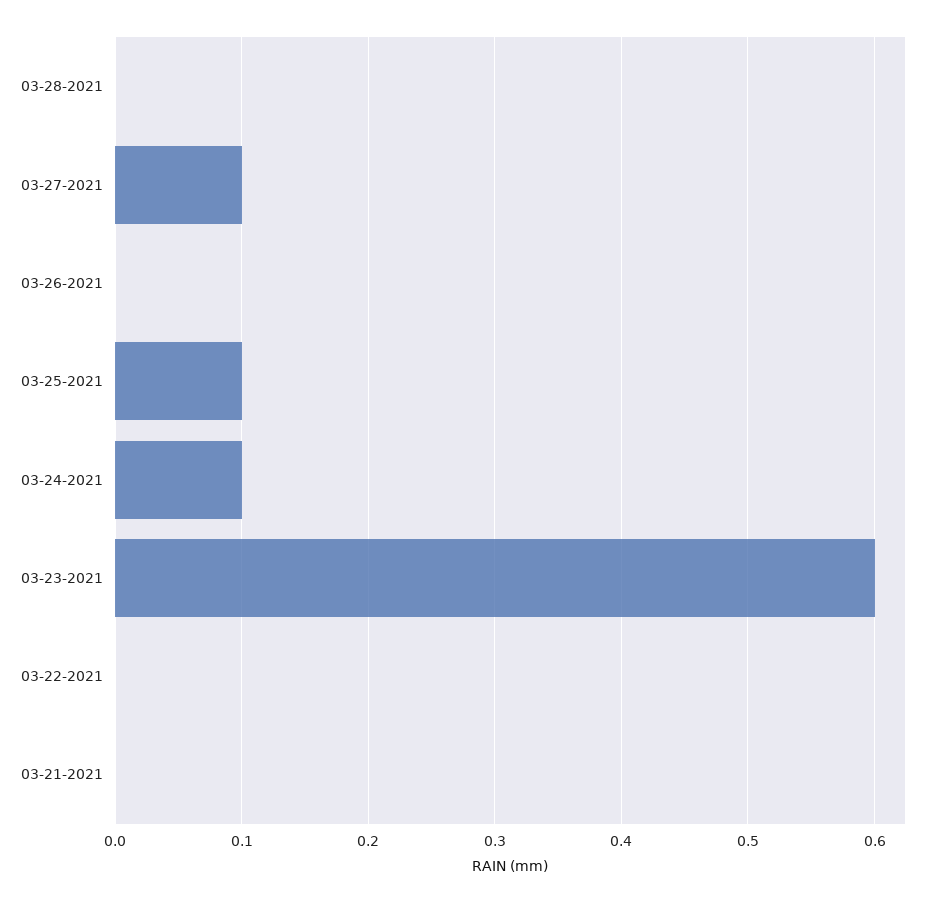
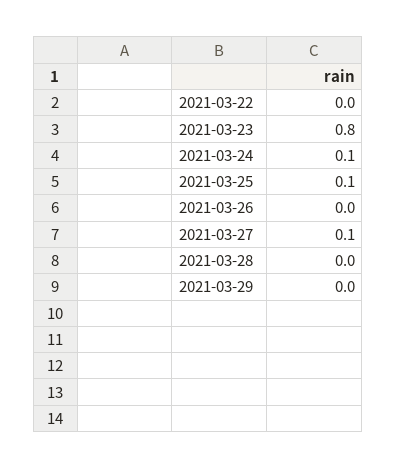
03-23-2021: 0.6 -> 0.8
03-21-2021: 0 -> none
2021-03-29: none -> 0

